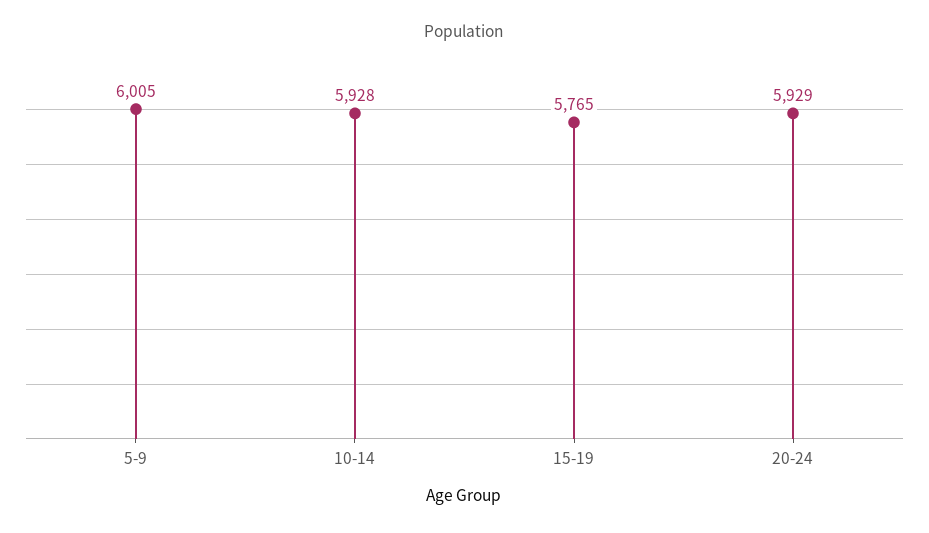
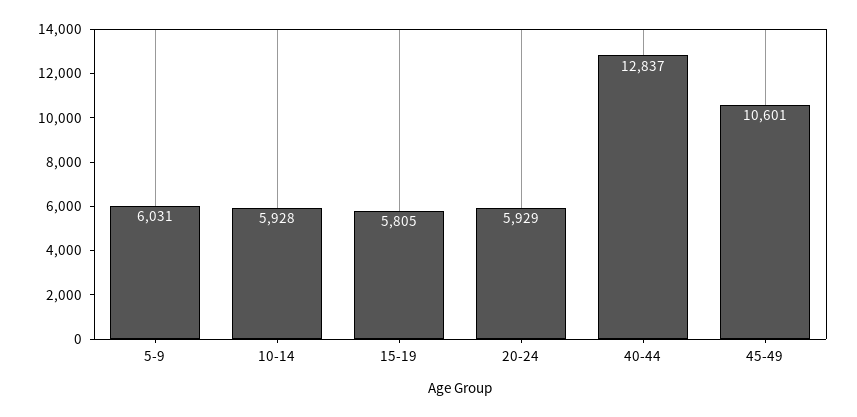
5-9: 6005 -> 6031
15-19: 5765 -> 5805
40-44: none -> 12837
45-49: none -> 10601

